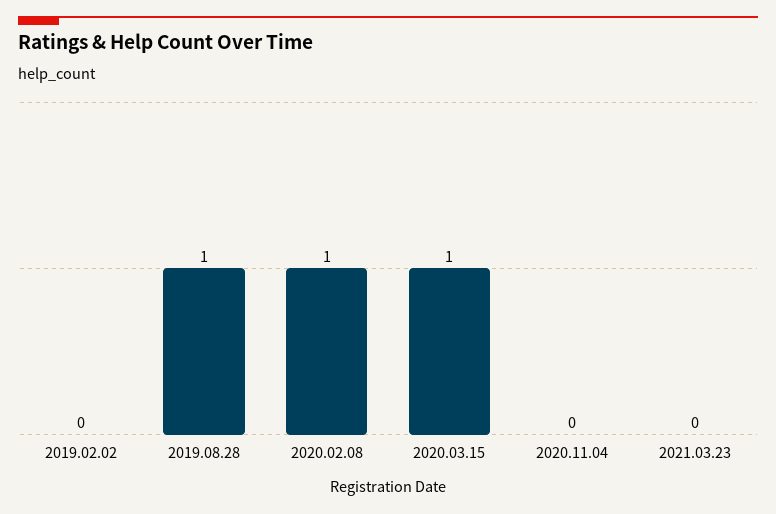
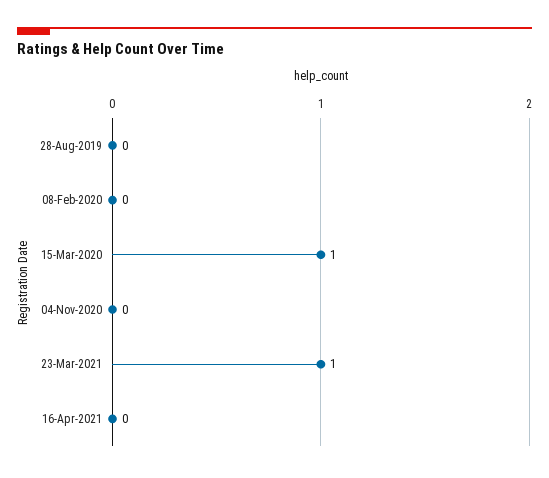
2019.02.02: 0 -> none
2019.08.28: 1 -> 0
2020.02.08: 1 -> 0
2021.03.23: 0 -> 1
16-Apr-2021: none -> 0

